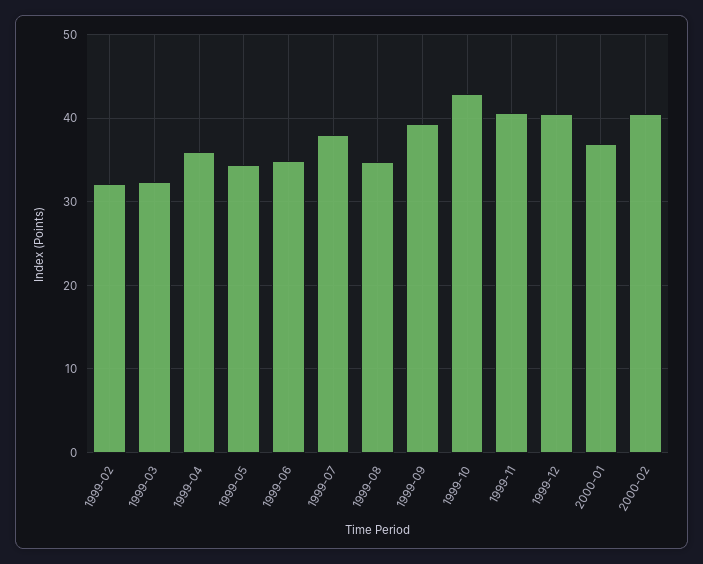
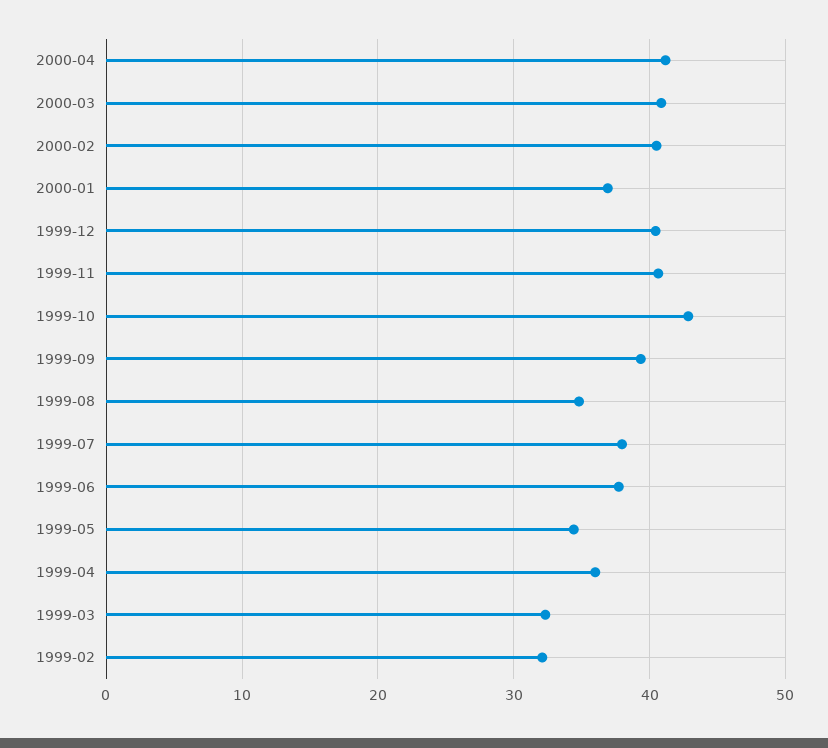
1999-06: 35 -> 38
2000-04: none -> 41
2000-03: none -> 41

